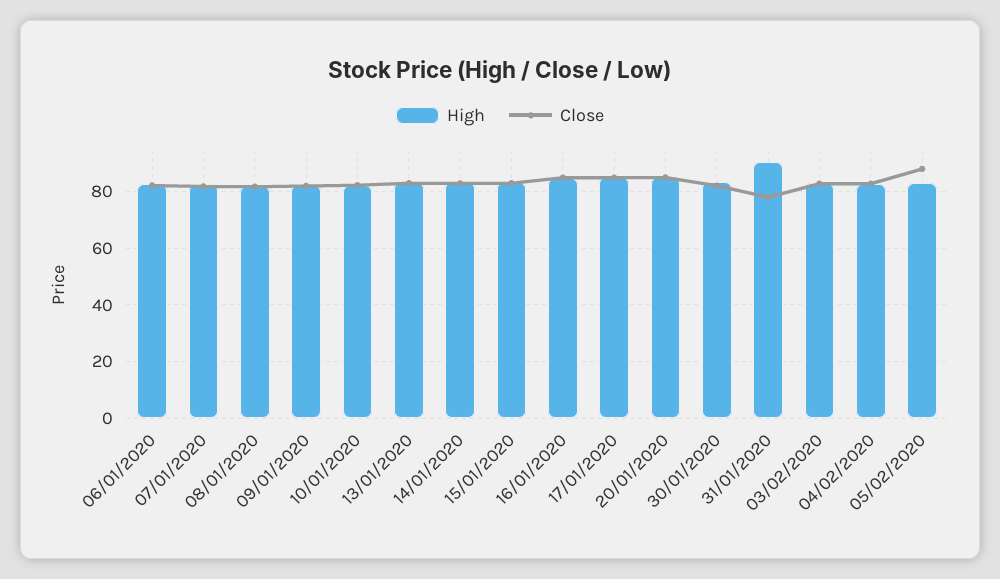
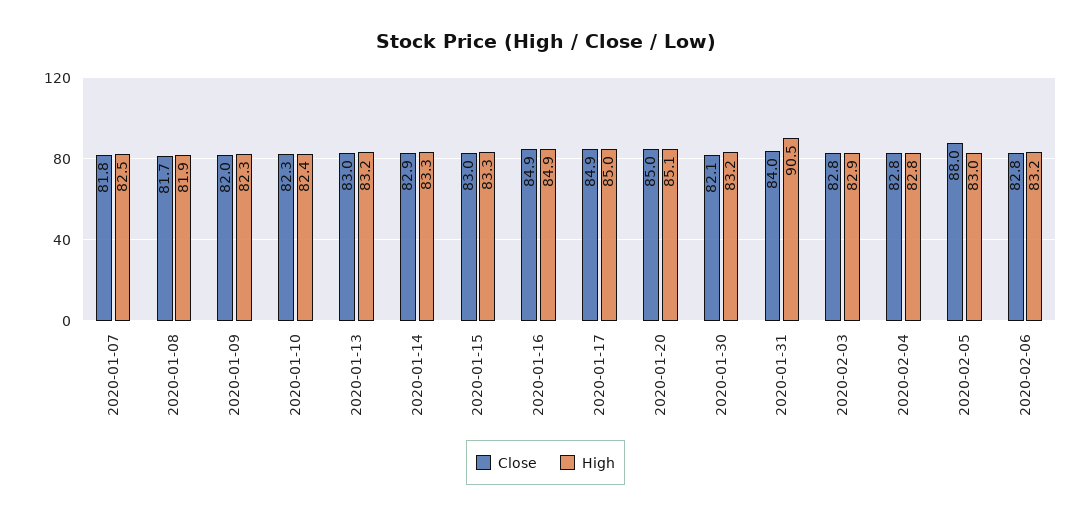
High, 06/01/2020: 82.5 -> none
Close, 06/01/2020: 82.5 -> none
Close, 31/01/2020: 77.5 -> 84
Close, 2020-02-06: none -> 82.8
High, 2020-02-06: none -> 83.2

